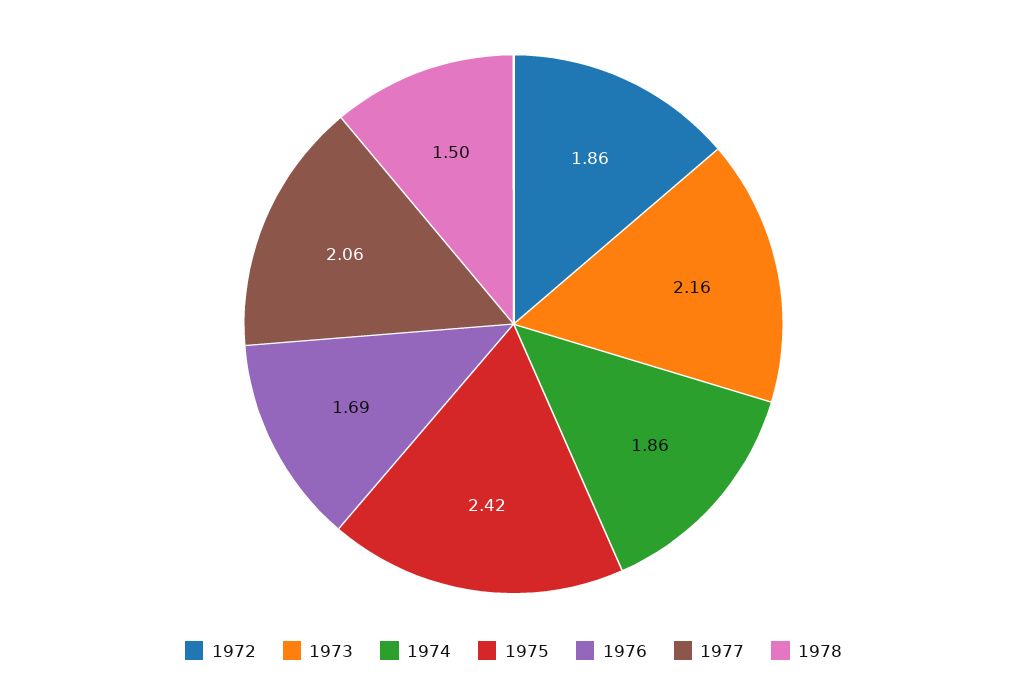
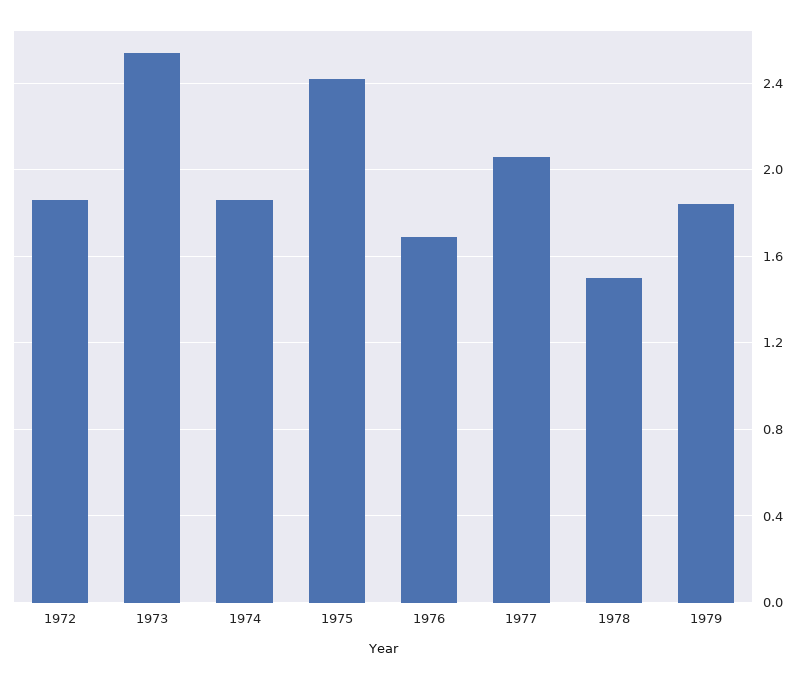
1973: 2.16 -> 2.55
1979: none -> 1.85

